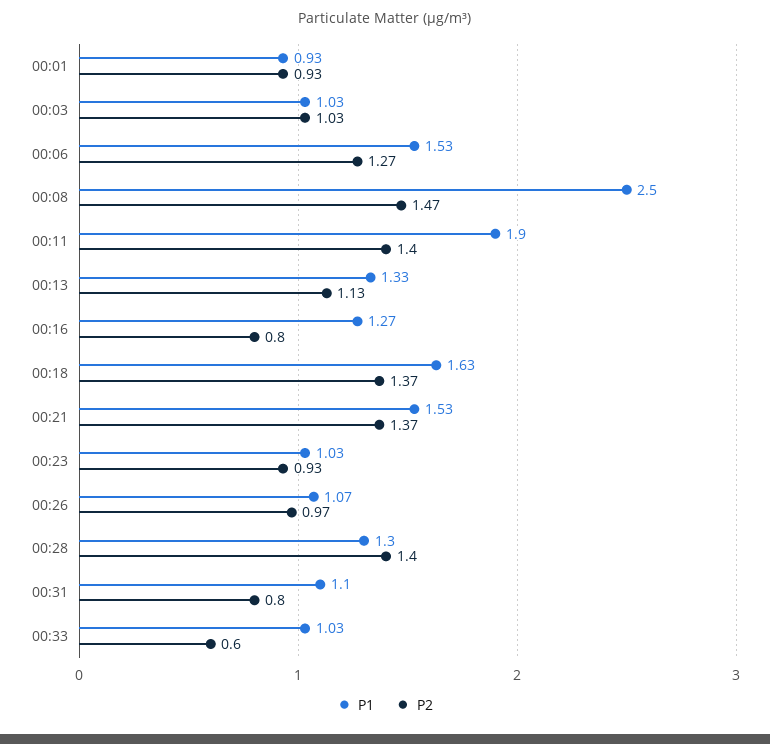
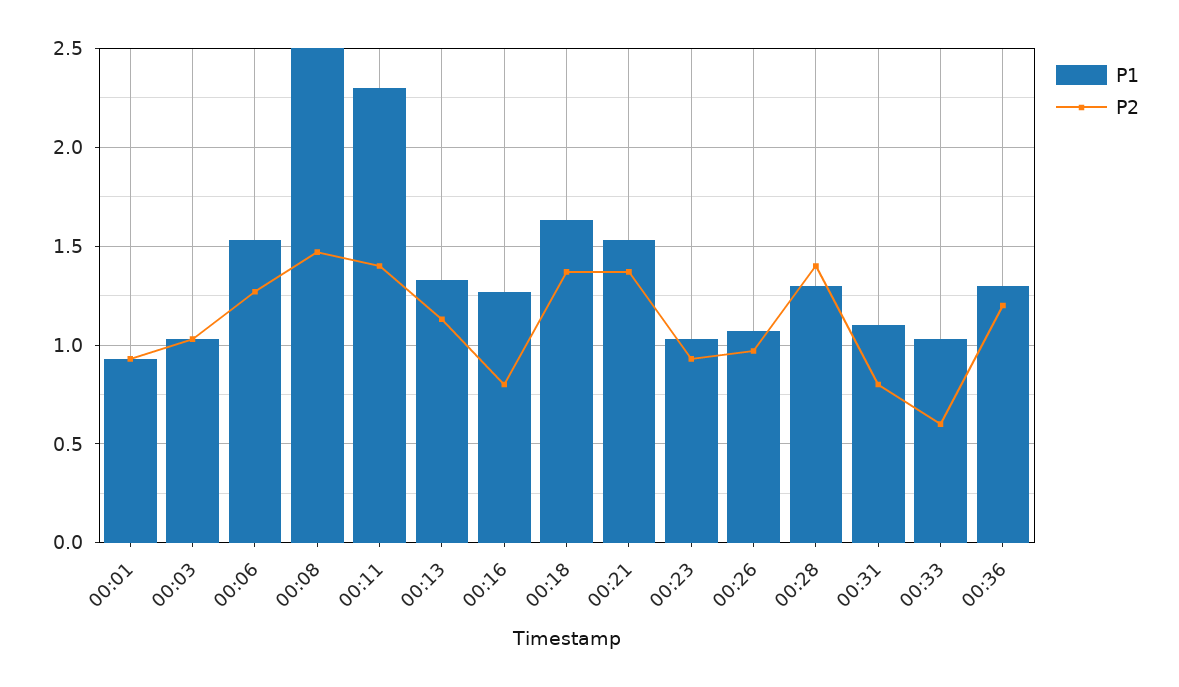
P1, 00:11: 1.9 -> 2.3
P1, 00:36: none -> 1.3
P2, 00:36: none -> 1.2

